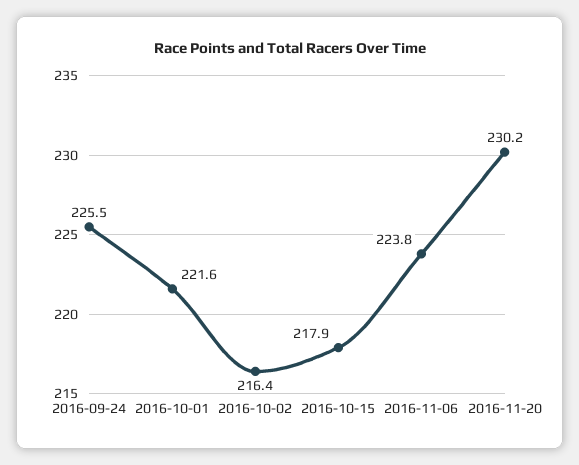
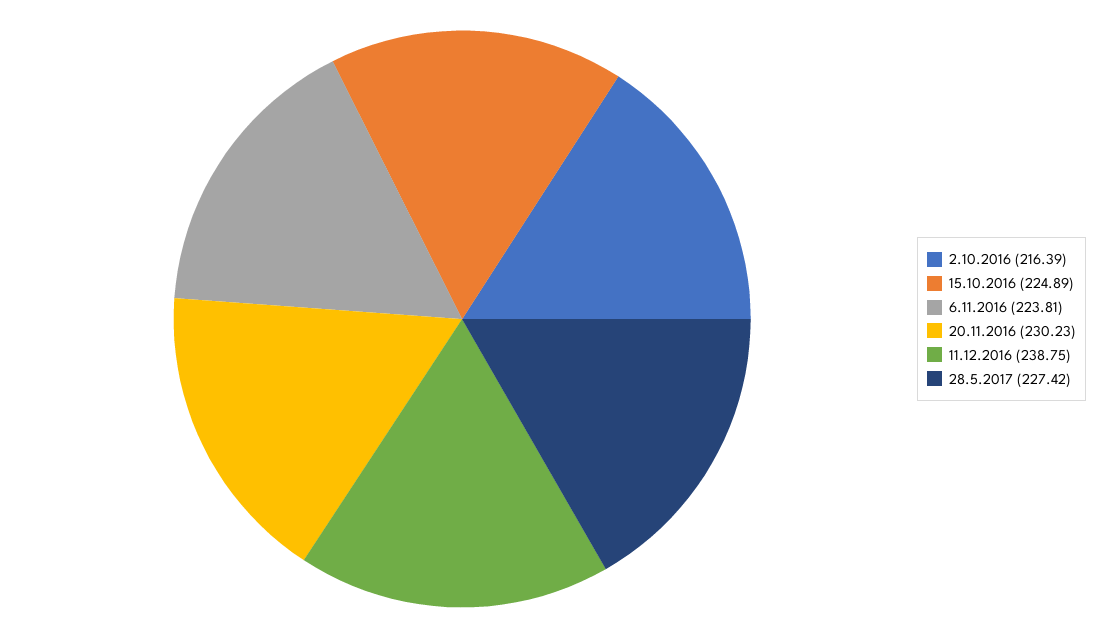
2016-09-24: 225.5 -> none
2016-10-01: 221.6 -> none
2016-10-15: 217.9 -> 224.89
11.12.2016: none -> 238.75
28.5.2017: none -> 227.42

